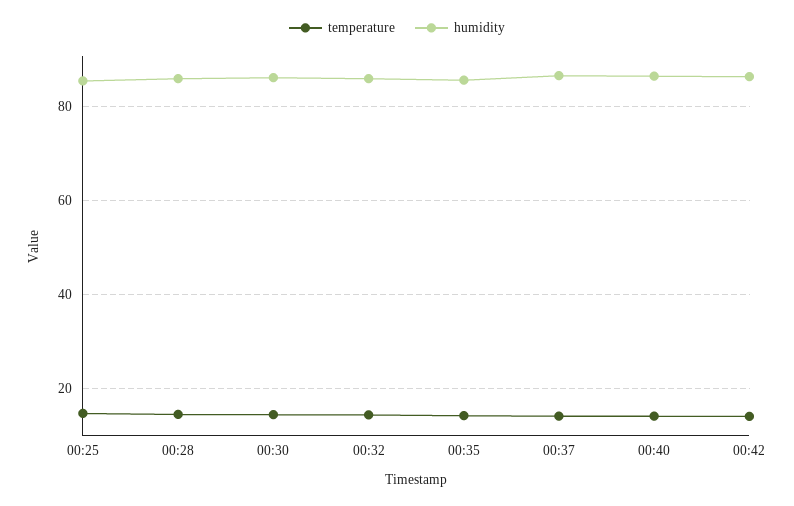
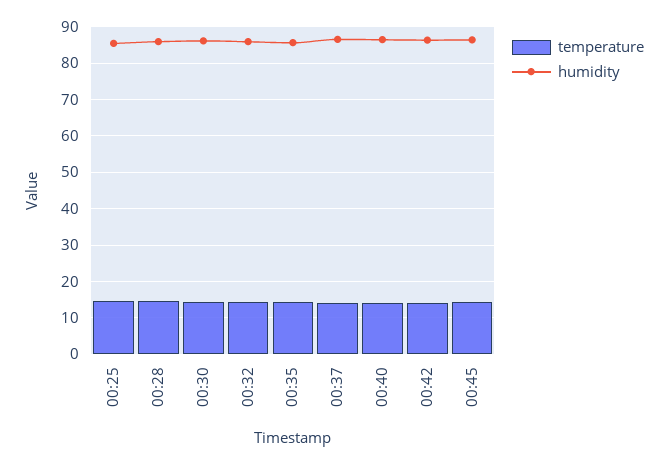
temperature, 00:45: none -> 14
humidity, 00:45: none -> 86

